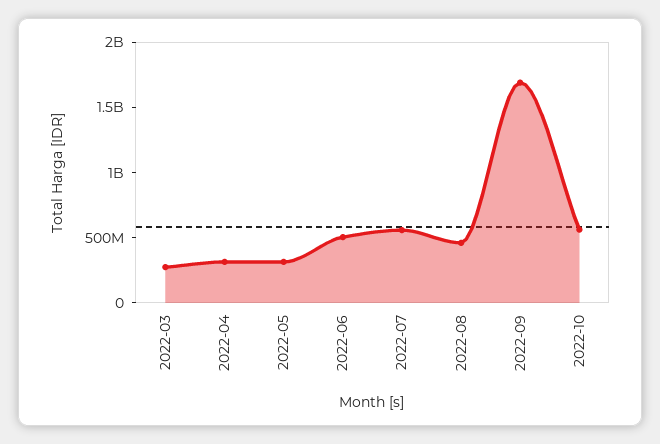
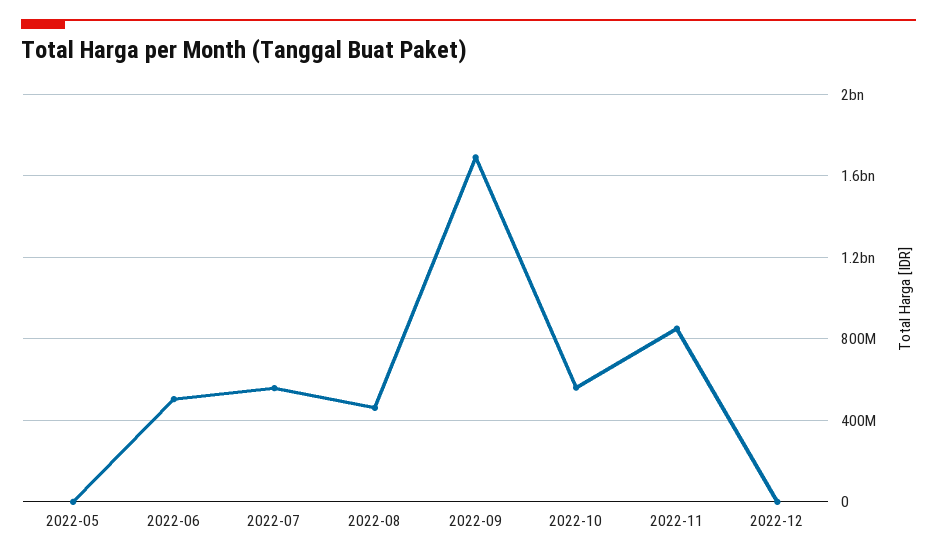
2022-03: 300000000 -> none
2022-04: 300000000 -> none
2022-05: 300000000 -> 0
2022-11: none -> 850000000
2022-12: none -> 0

